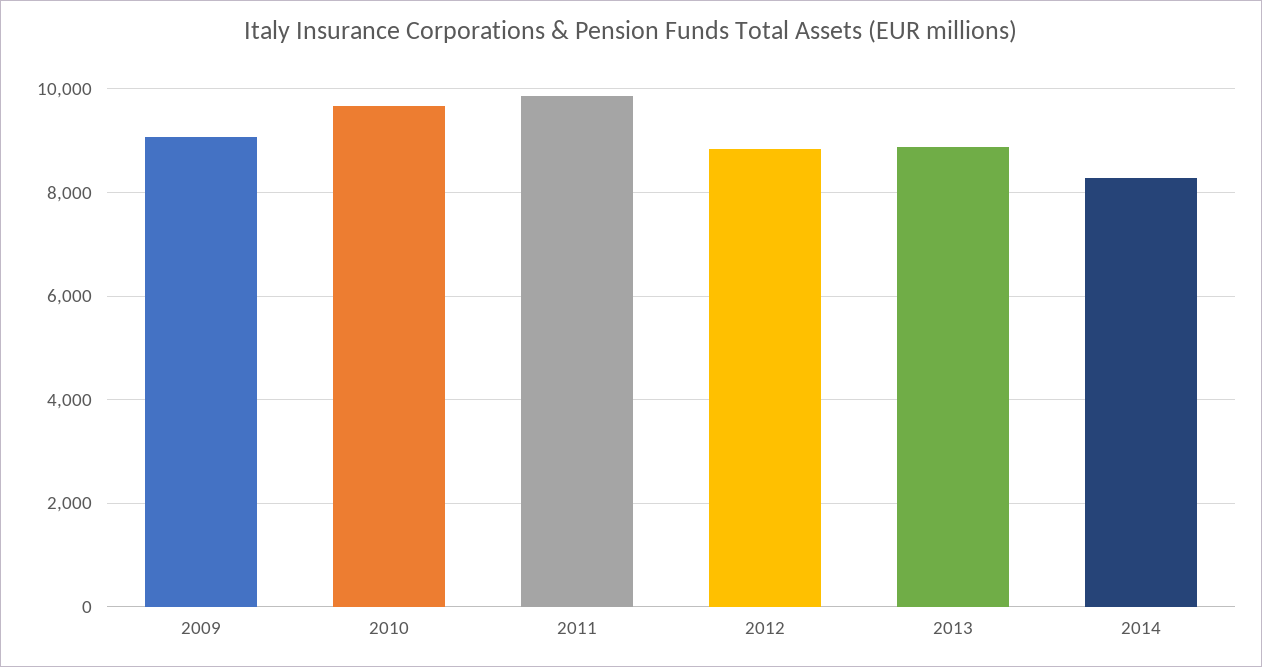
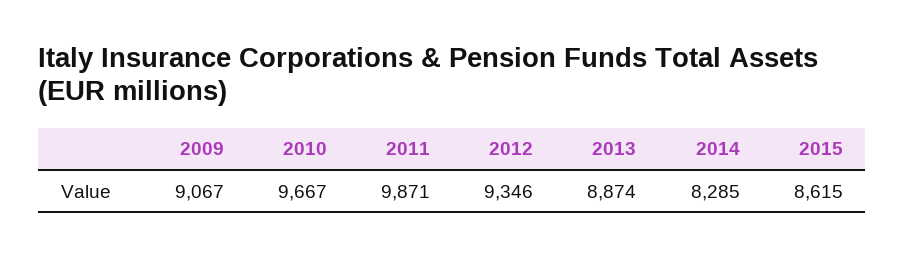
2012: 8800 -> 9346
2015: none -> 8615

